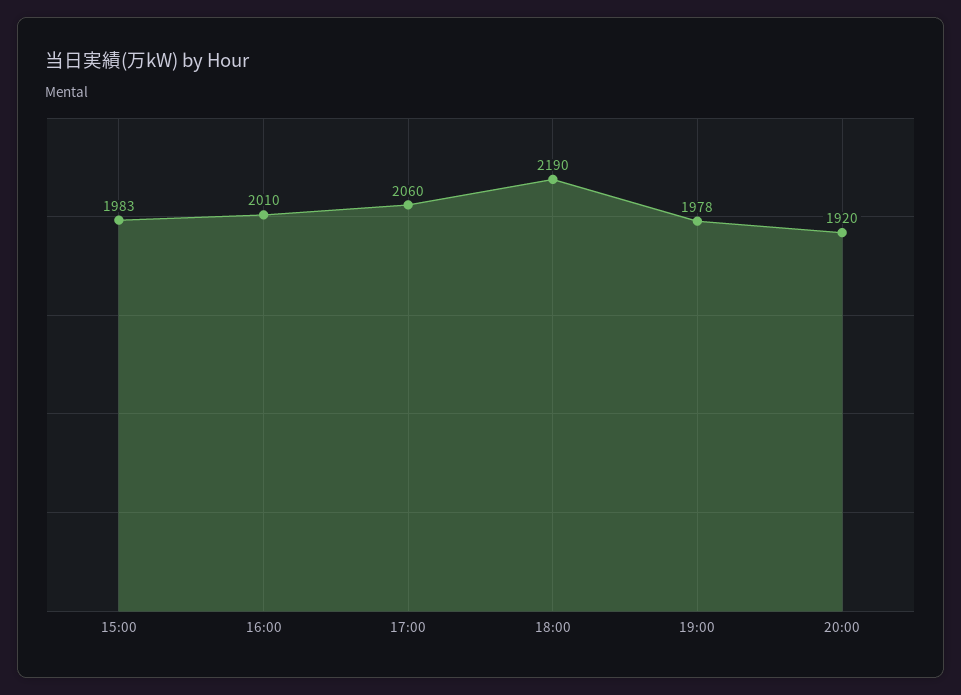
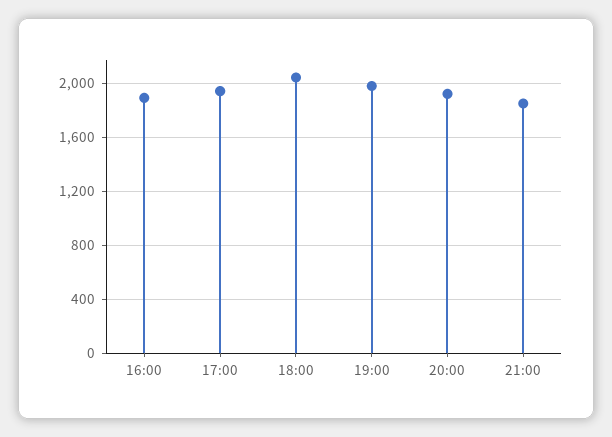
15:00: 1983 -> none
16:00: 2010 -> 1900
17:00: 2060 -> 1950
18:00: 2190 -> 2050
21:00: none -> 1850

